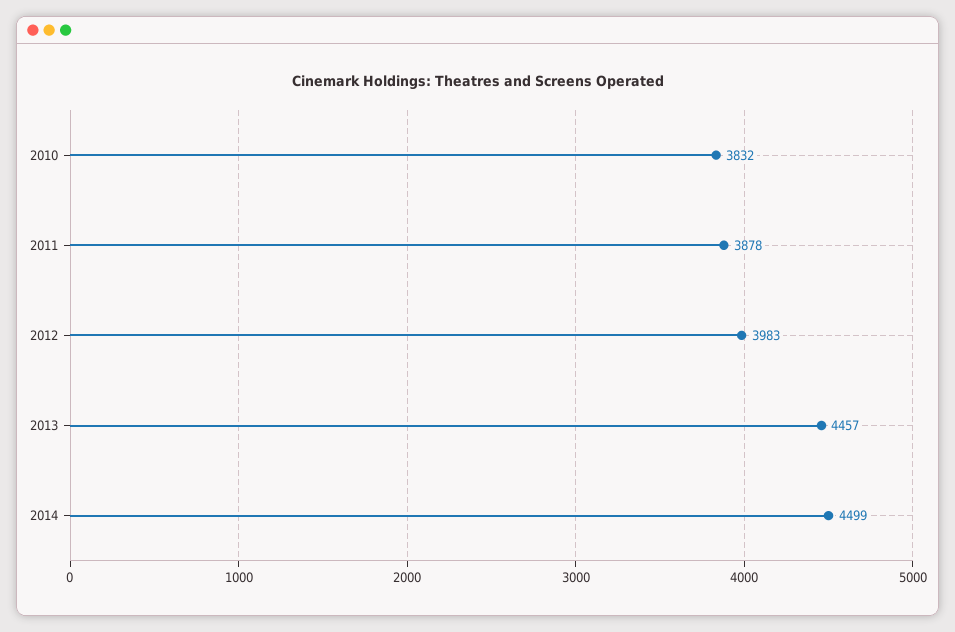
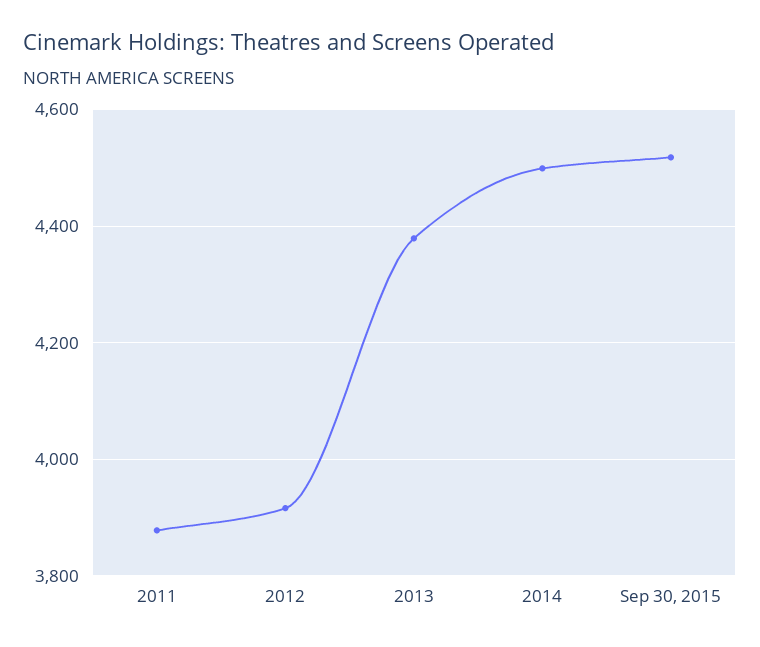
2010: 3832 -> none
2012: 3983 -> 3920
2013: 4457 -> 4380
Sep 30, 2015: none -> 4520

